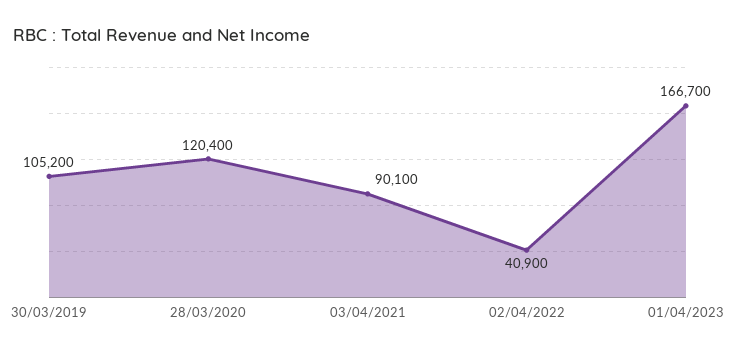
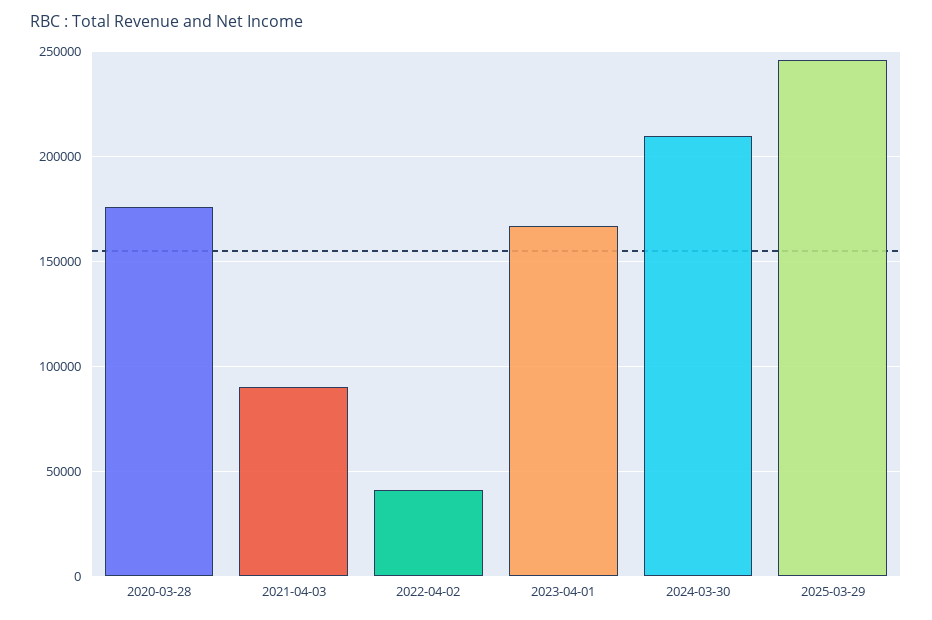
30/03/2019: 105200 -> none
28/03/2020: 120400 -> 175000
2024-03-30: none -> 210000
2025-03-29: none -> 245000

